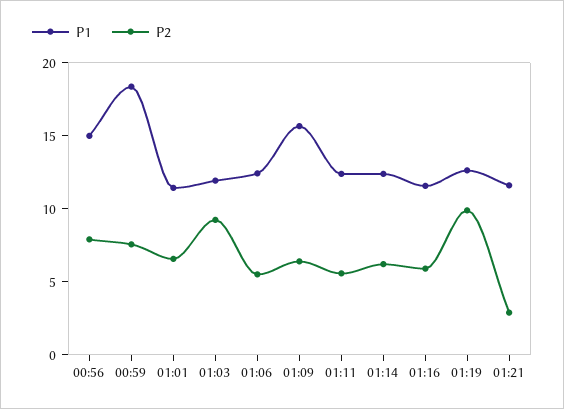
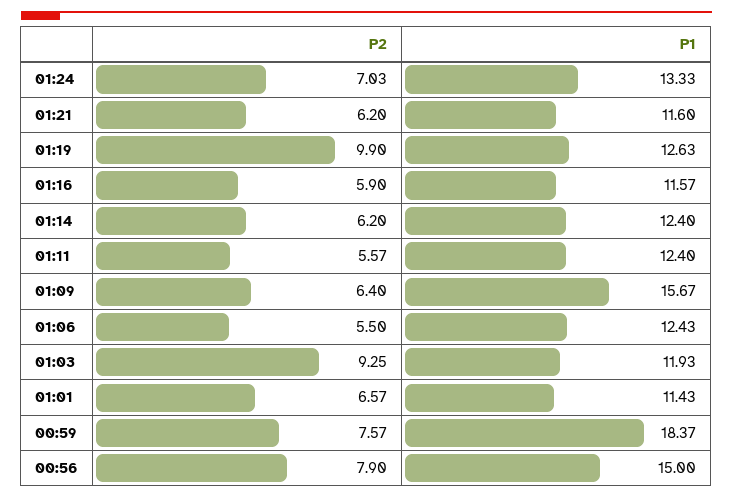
P2, 01:21: 3 -> 6.2
P2, 01:24: none -> 7.03
P1, 01:24: none -> 13.33

